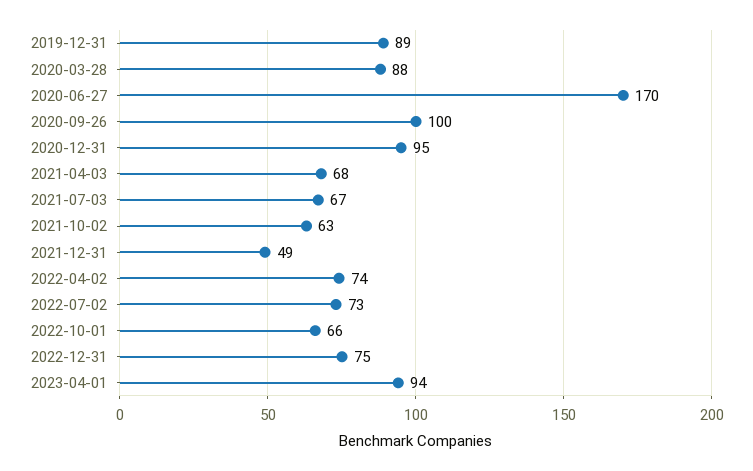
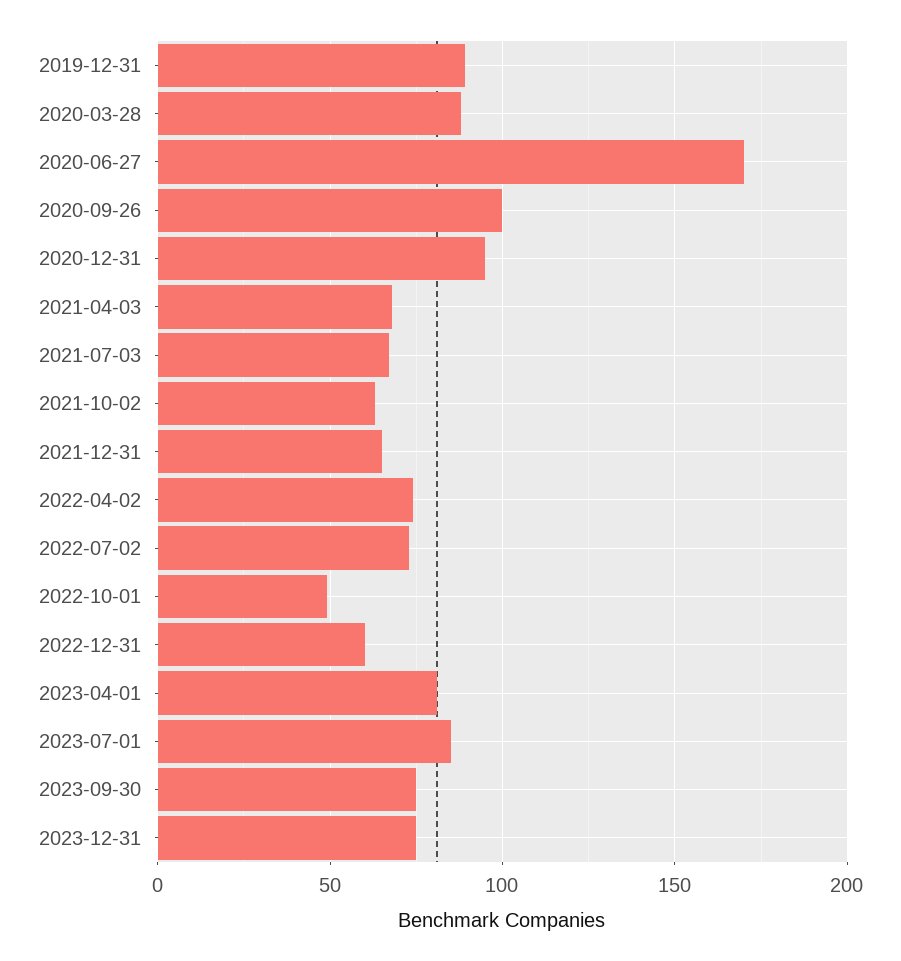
2021-12-31: 49 -> 65
2022-10-01: 66 -> 50
2022-12-31: 75 -> 60
2023-04-01: 94 -> 80
2023-07-01: none -> 85
2023-09-30: none -> 75
2023-12-31: none -> 75

